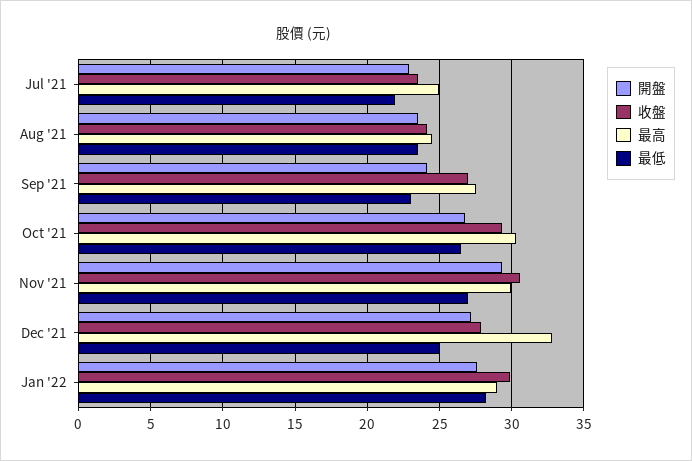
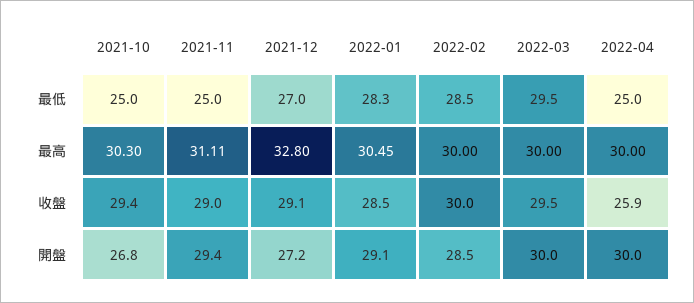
開盤, Jul '21: 23 -> none
收盤, Jul '21: 23.5 -> none
最高, Jul '21: 25 -> none
最低, Jul '21: 22 -> none
開盤, Aug '21: 23.5 -> none
收盤, Aug '21: 24 -> none
最高, Aug '21: 24.5 -> none
最低, Aug '21: 23.5 -> none
開盤, Sep '21: 24 -> none
收盤, Sep '21: 27 -> none
最高, Sep '21: 27.5 -> none
最低, Sep '21: 23 -> none
最低, Oct '21: 26.5 -> 25
收盤, Nov '21: 30.5 -> 29
最高, Nov '21: 30 -> 31.11
最低, Nov '21: 27 -> 25
收盤, Dec '21: 28 -> 29.1
最低, Dec '21: 25 -> 27
開盤, Jan '22: 27.5 -> 29.1
收盤, Jan '22: 30 -> 28.5
最高, Jan '22: 29 -> 30.45
最低, 2022-02: none -> 28.5
最低, 2022-03: none -> 29.5
最低, 2022-04: none -> 25
最高, 2022-02: none -> 30
最高, 2022-03: none -> 30
最高, 2022-04: none -> 30
收盤, 2022-02: none -> 30
收盤, 2022-03: none -> 29.5
收盤, 2022-04: none -> 25.9
開盤, 2022-02: none -> 28.5
開盤, 2022-03: none -> 30
開盤, 2022-04: none -> 30

